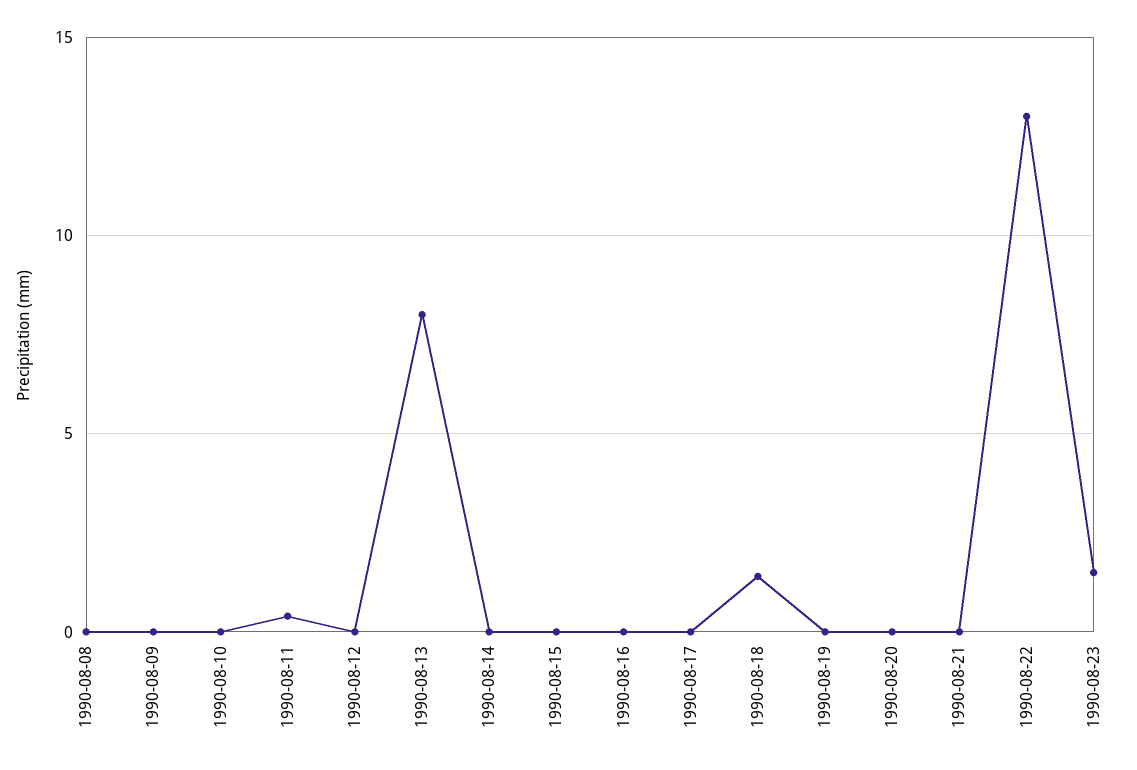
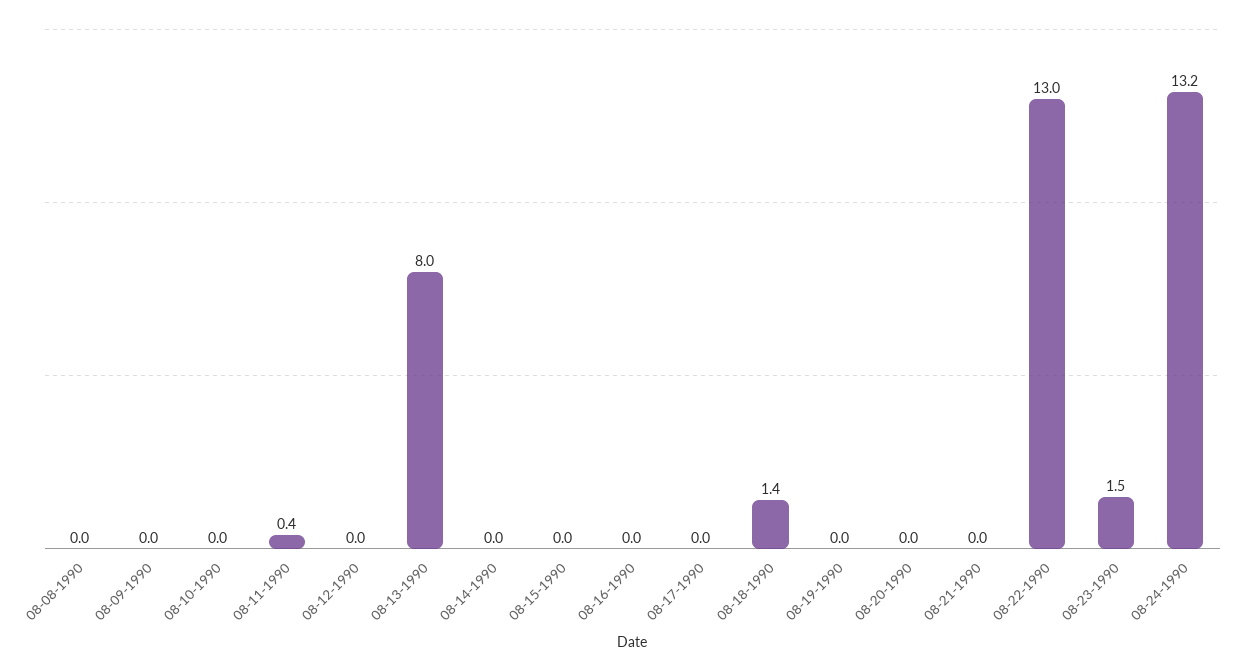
08-24-1990: none -> 13.2

